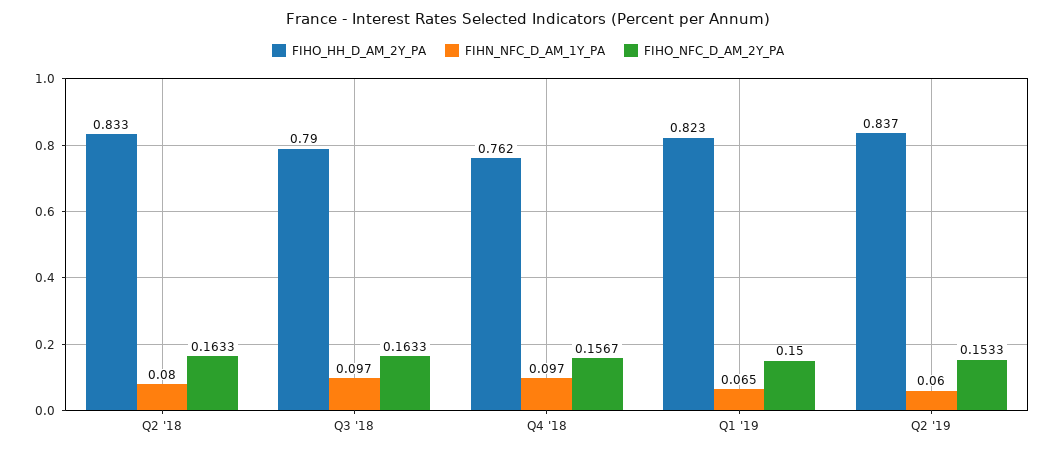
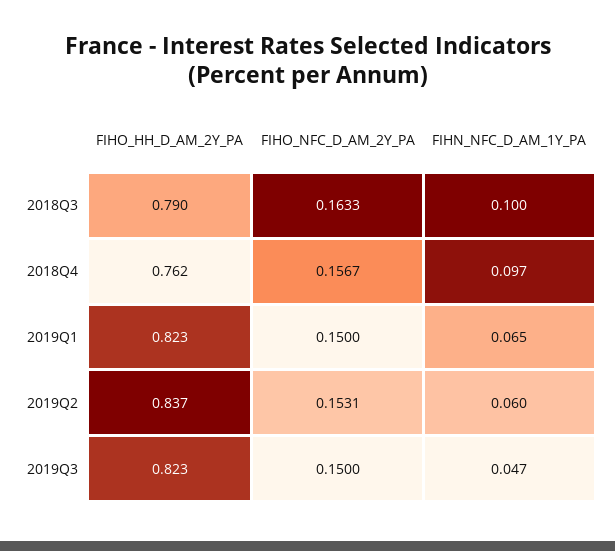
FIHO_HH_D_AM_2Y_PA, Q2 '18: 0.833 -> none
FIHN_NFC_D_AM_1Y_PA, Q2 '18: 0.08 -> none
FIHO_NFC_D_AM_2Y_PA, Q2 '18: 0.1633 -> none
FIHN_NFC_D_AM_1Y_PA, Q3 '18: 0.097 -> 0.1
FIHO_NFC_D_AM_2Y_PA, Q2 '19: 0.1533 -> 0.1531
FIHO_HH_D_AM_2Y_PA, 2019Q3: none -> 0.823
FIHO_NFC_D_AM_2Y_PA, 2019Q3: none -> 0.15
FIHN_NFC_D_AM_1Y_PA, 2019Q3: none -> 0.047

